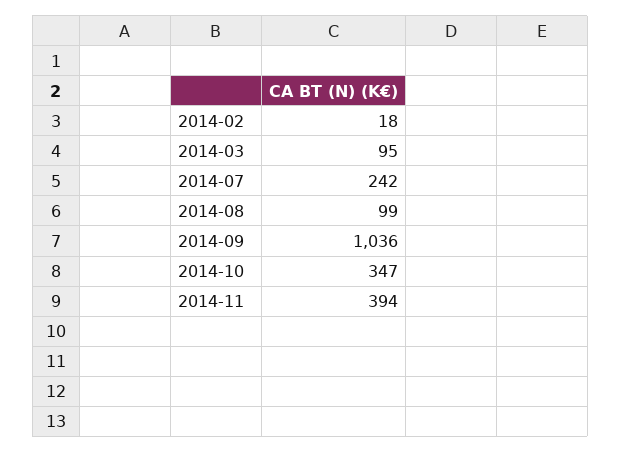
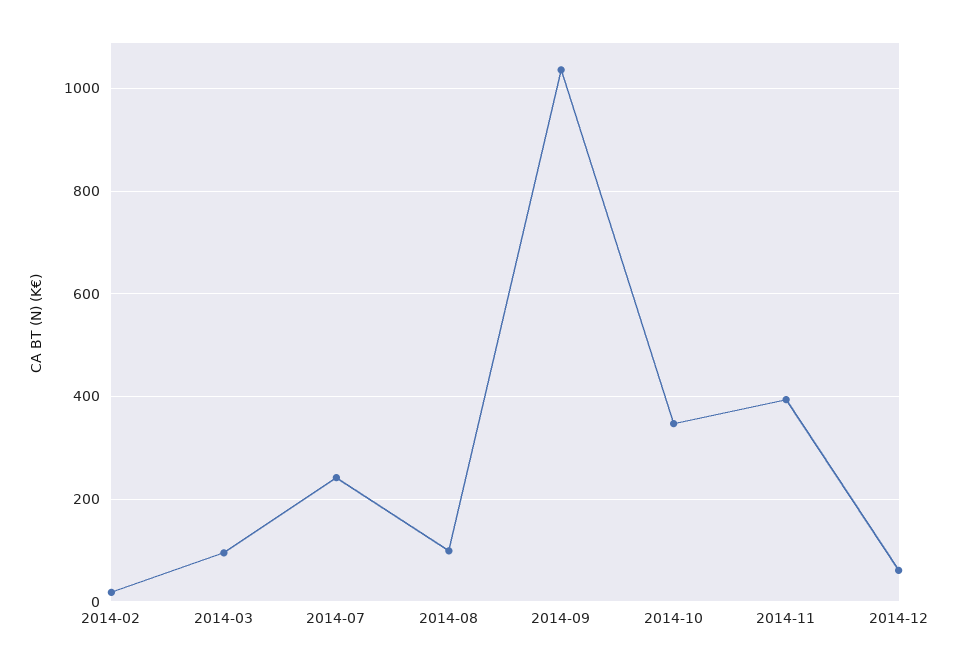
2014-12: none -> 60

